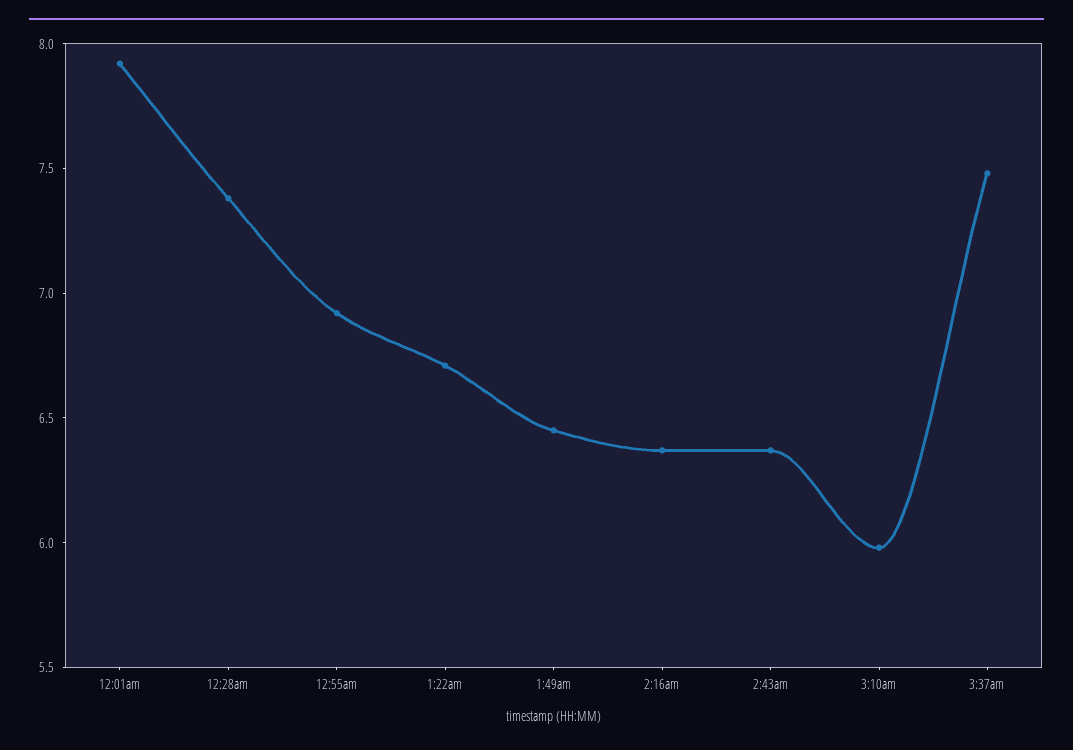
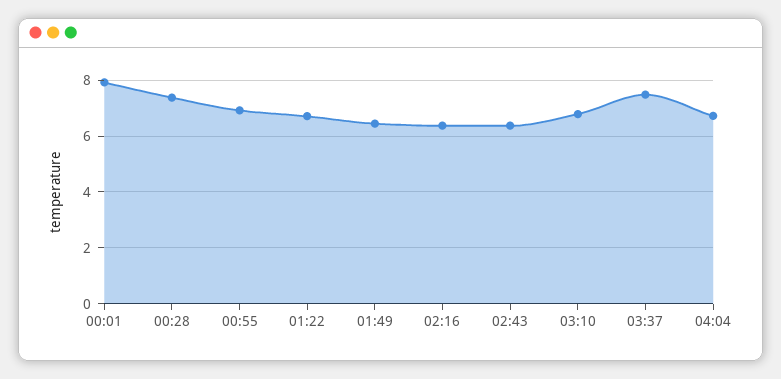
3:10am: 6 -> 6.75
04:04: none -> 6.75

